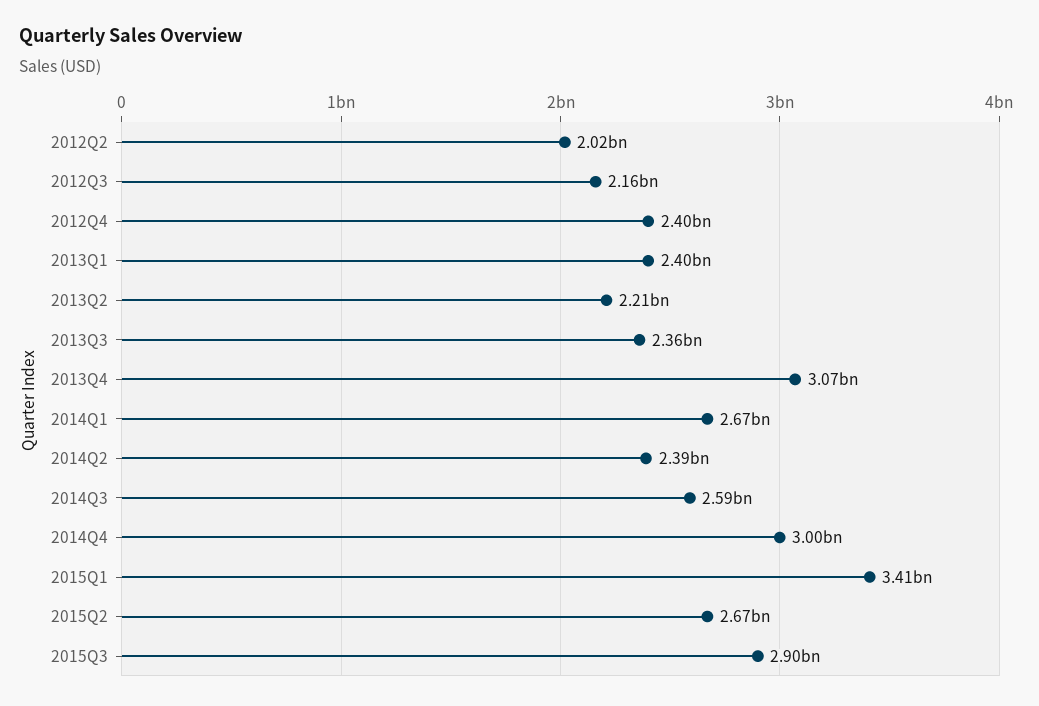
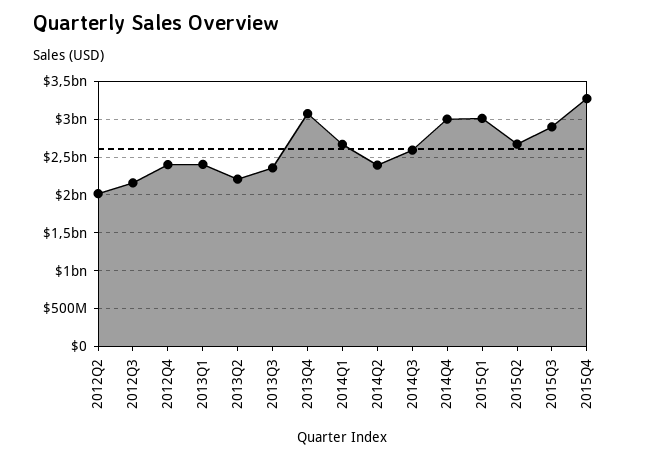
2015Q1: 3410000000 -> 3000000000
2015Q4: none -> 3300000000

